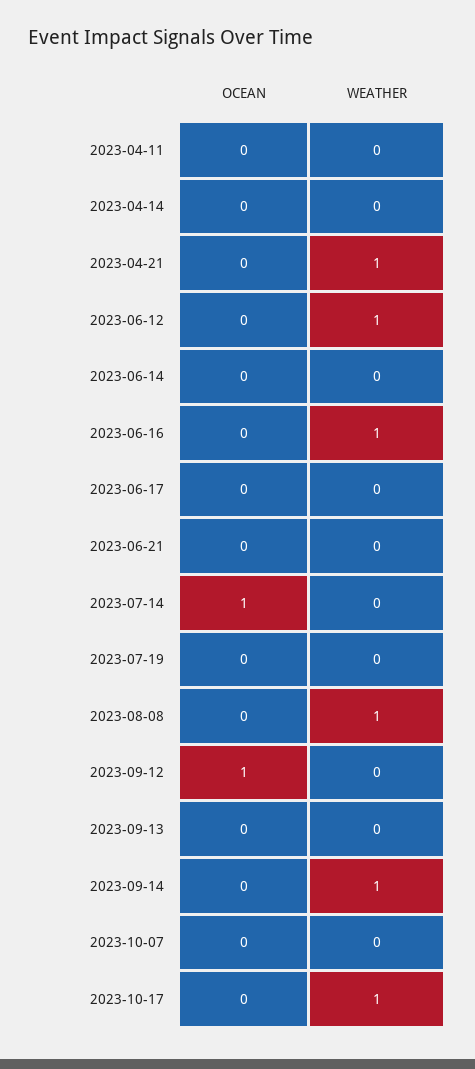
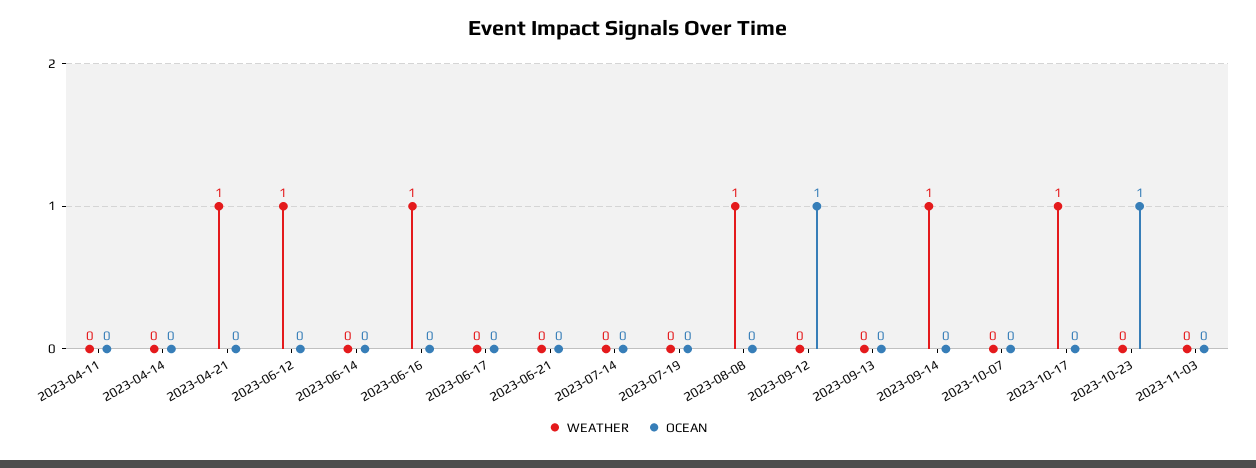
OCEAN, 2023-07-14: 1 -> 0
WEATHER, 2023-10-23: none -> 0
OCEAN, 2023-10-23: none -> 1
WEATHER, 2023-11-03: none -> 0
OCEAN, 2023-11-03: none -> 0

